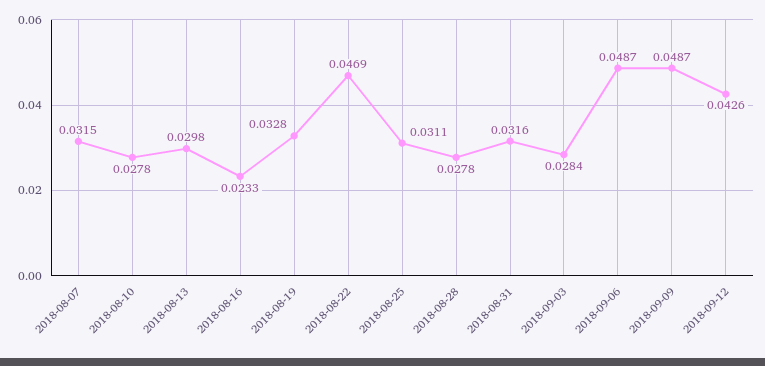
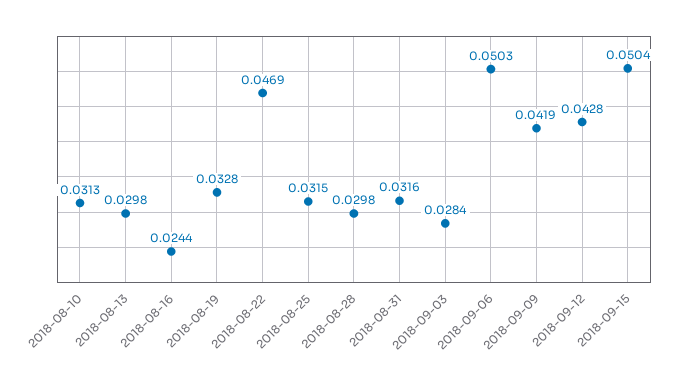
2018-08-07: 0.0315 -> none
2018-08-10: 0.0278 -> 0.0313
2018-08-16: 0.0233 -> 0.0244
2018-08-25: 0.0311 -> 0.0315
2018-08-28: 0.0278 -> 0.0298
2018-09-06: 0.0487 -> 0.0503
2018-09-09: 0.0487 -> 0.0419
2018-09-12: 0.0426 -> 0.0428
2018-09-15: none -> 0.0504

